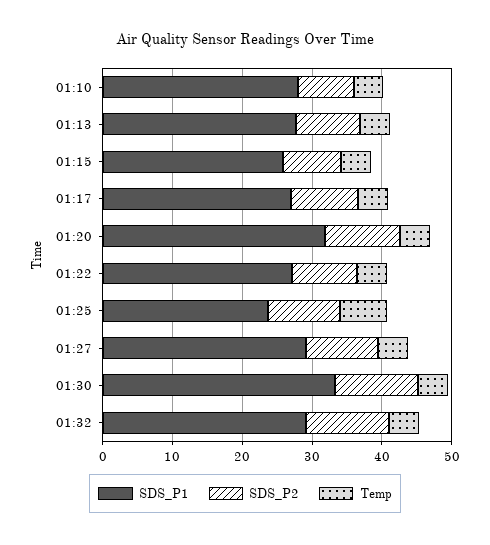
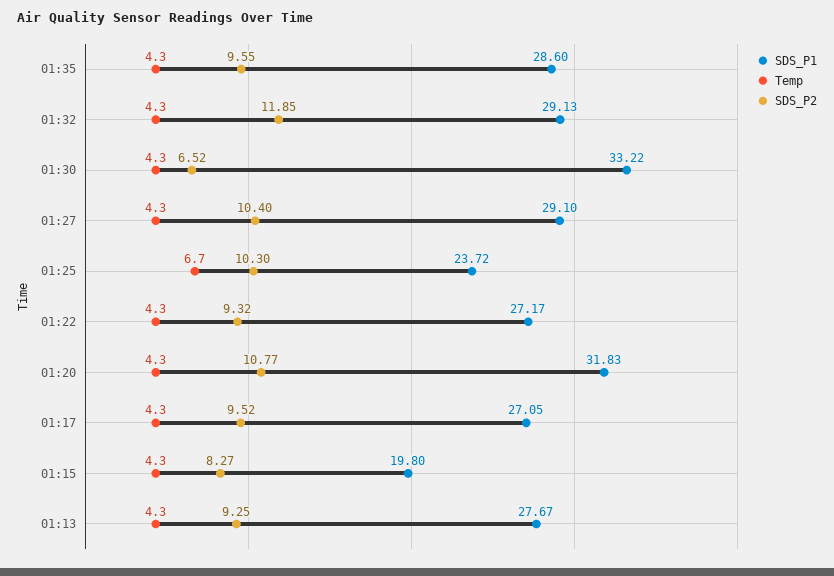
SDS_P1, 01:10: 28 -> none
SDS_P2, 01:10: 8 -> none
Temp, 01:10: 4 -> none
SDS_P1, 01:15: 26 -> 19.8
SDS_P2, 01:30: 12 -> 6.52
SDS_P1, 01:35: none -> 28.6
Temp, 01:35: none -> 4.3
SDS_P2, 01:35: none -> 9.55

